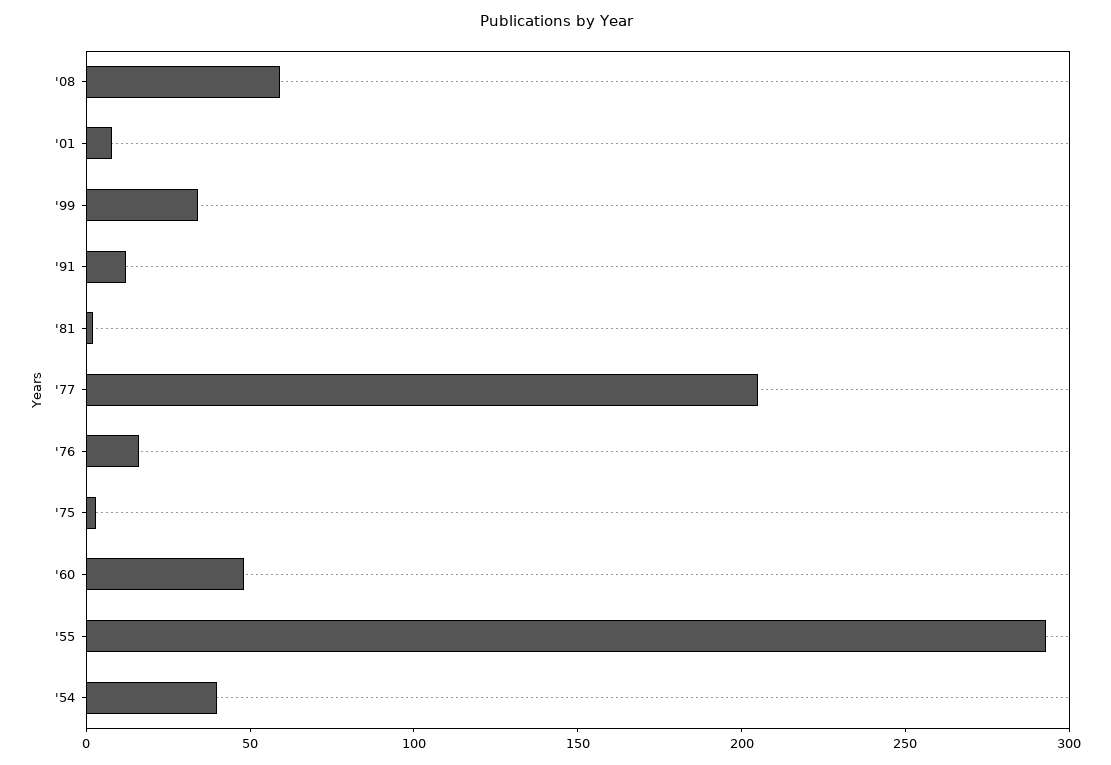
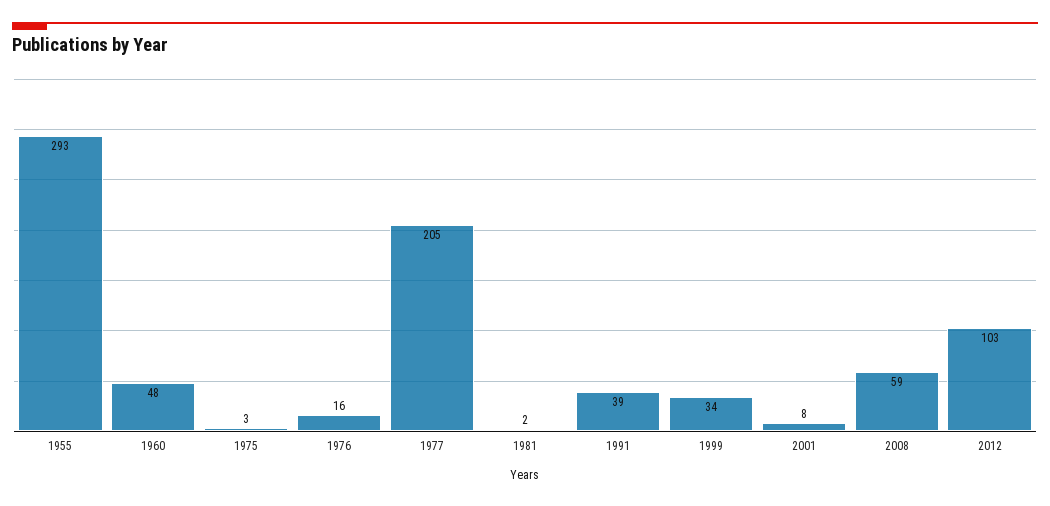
'91: 10 -> 39
'54: 40 -> none
2012: none -> 103

